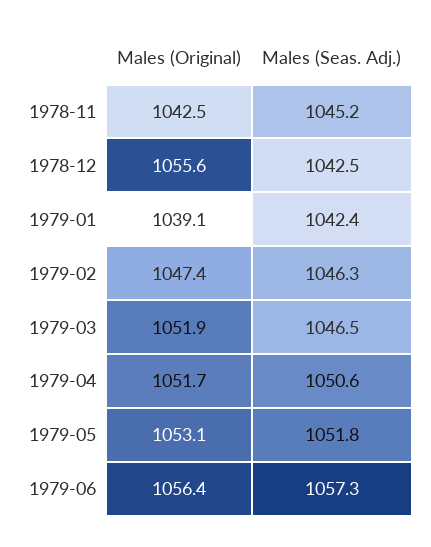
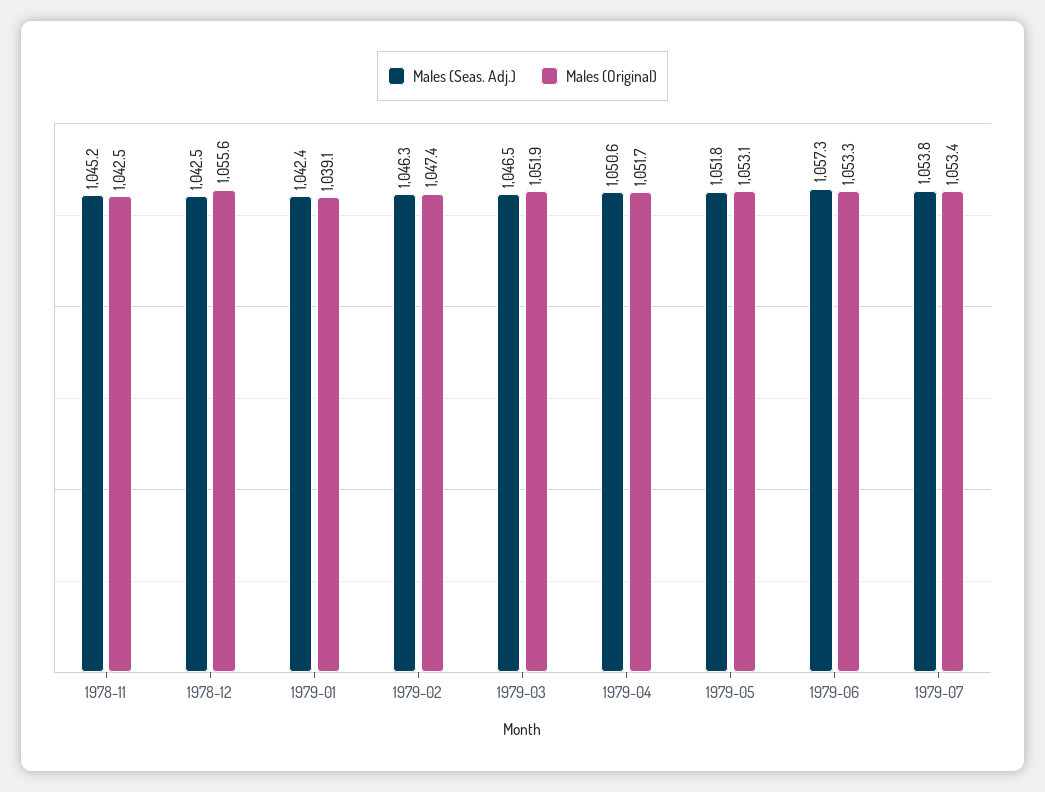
Males (Original), 1979-06: 1056.4 -> 1053.3
Males (Seas. Adj.), 1979-07: none -> 1053.8
Males (Original), 1979-07: none -> 1053.4

